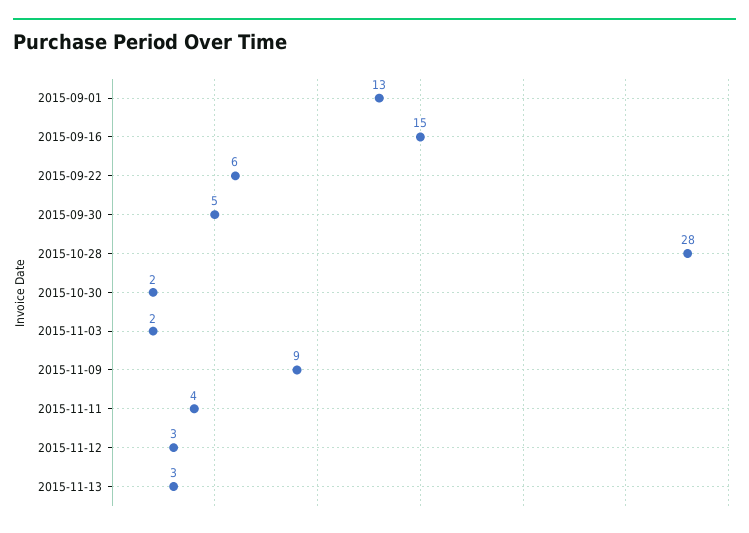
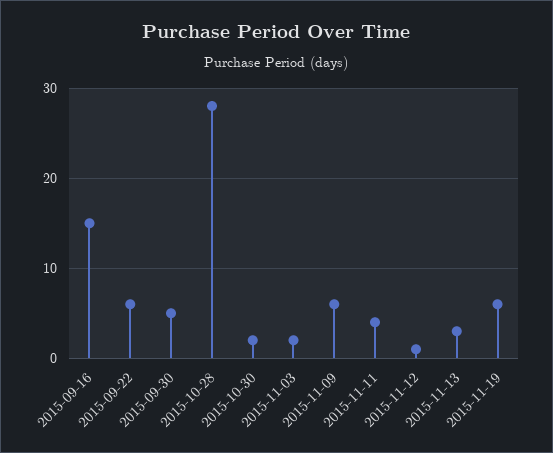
2015-09-01: 13 -> none
2015-11-09: 9 -> 6
2015-11-12: 3 -> 1
2015-11-19: none -> 6

